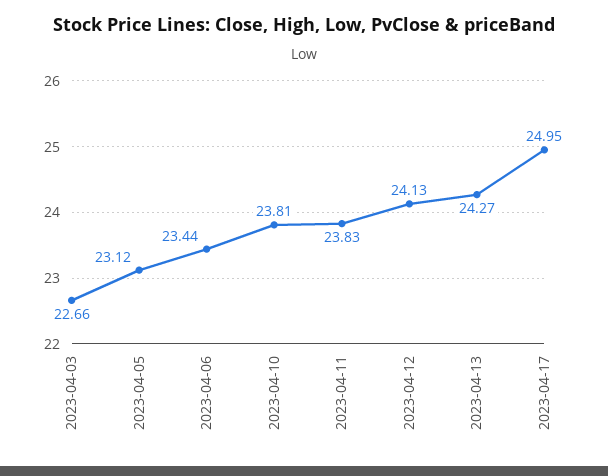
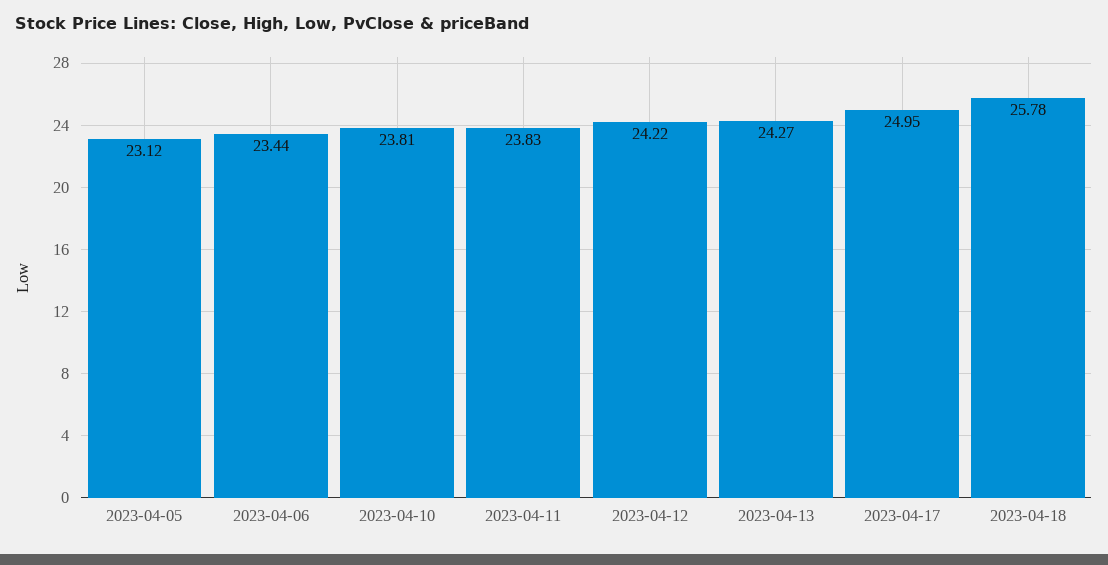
2023-04-03: 22.66 -> none
2023-04-12: 24.13 -> 24.22
2023-04-18: none -> 25.78

